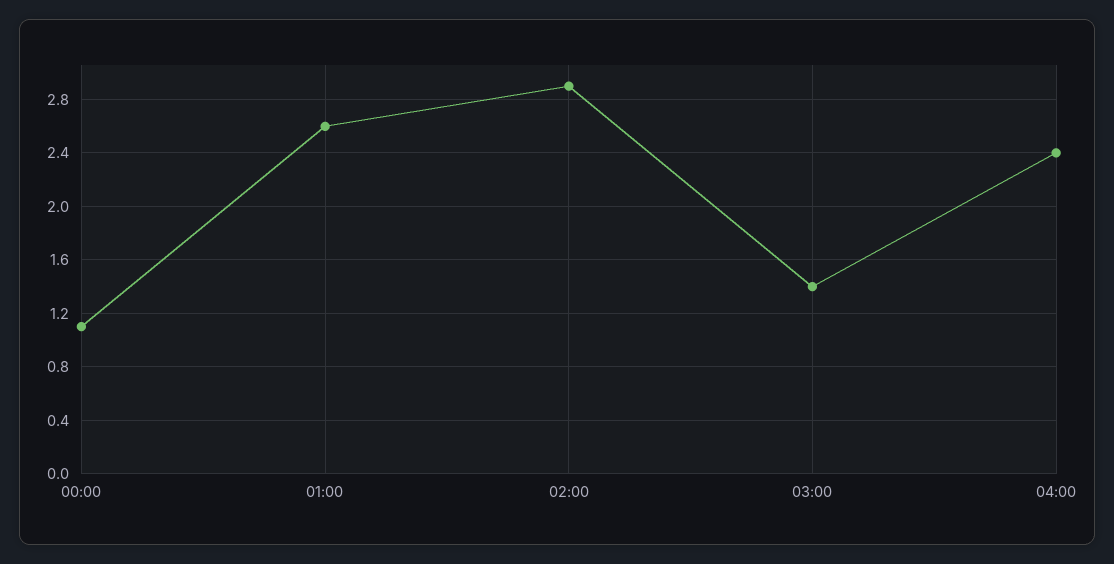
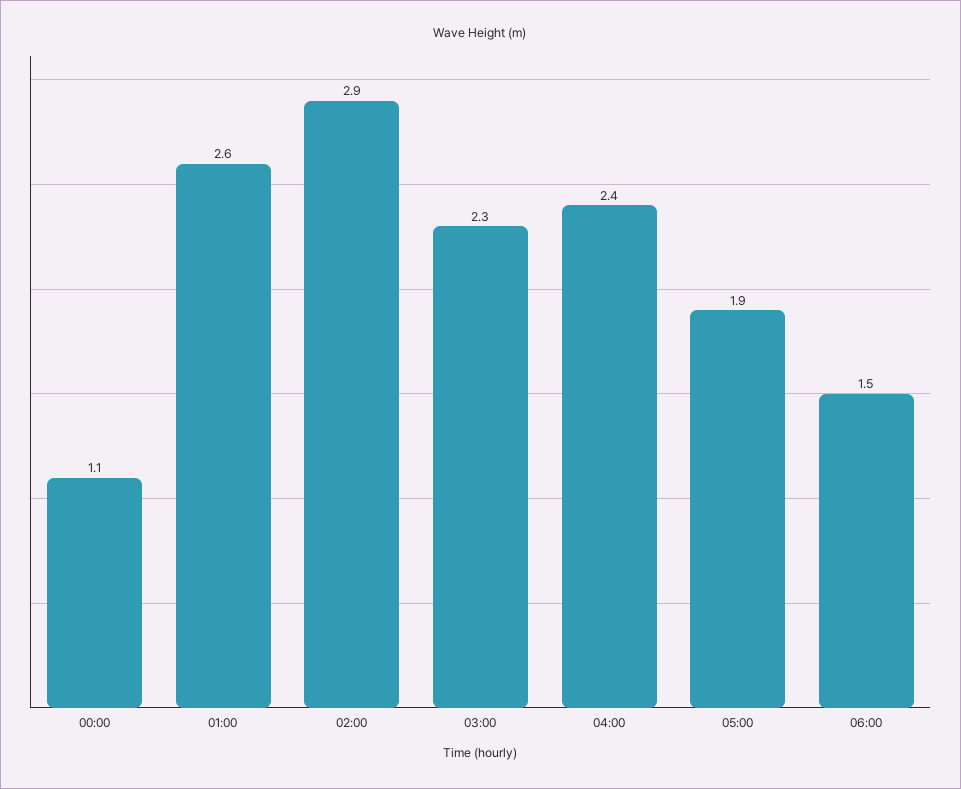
03:00: 1.4 -> 2.3
05:00: none -> 1.9
06:00: none -> 1.5

